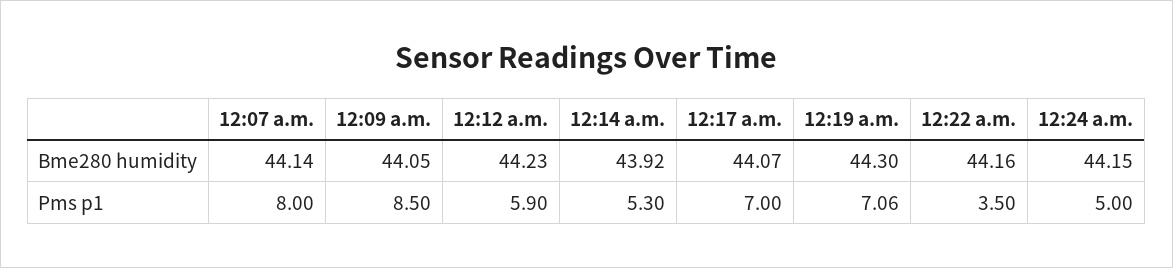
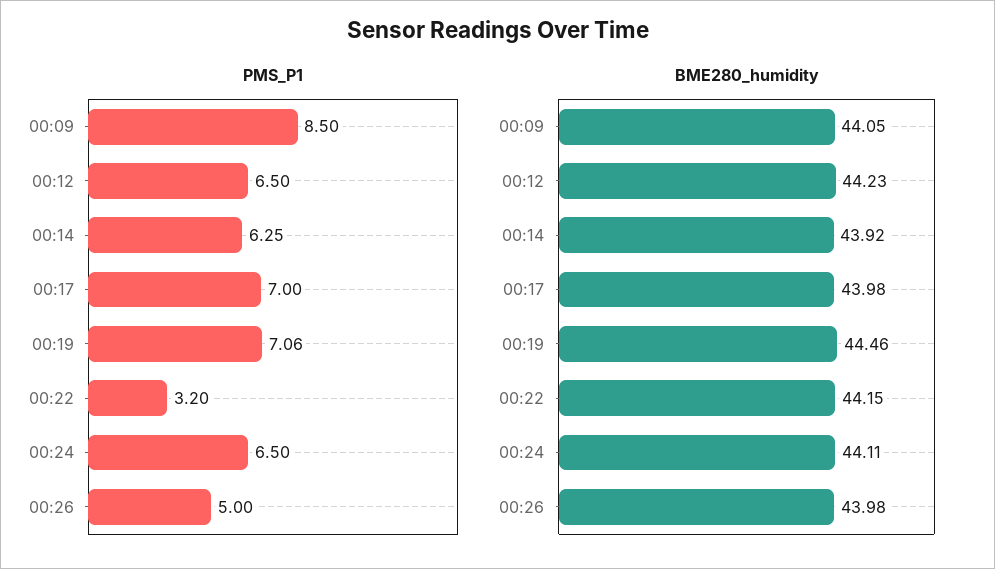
Bme280 humidity, 12:07 a.m.: 44.14 -> none
Bme280 humidity, 12:17 a.m.: 44.07 -> 43.98
Bme280 humidity, 12:19 a.m.: 44.3 -> 44.46
Bme280 humidity, 12:22 a.m.: 44.16 -> 44.15
Bme280 humidity, 12:24 a.m.: 44.15 -> 44.11
Pms p1, 12:07 a.m.: 8 -> none
Pms p1, 12:12 a.m.: 5.9 -> 6.5
Pms p1, 12:14 a.m.: 5.3 -> 6.25
Pms p1, 12:22 a.m.: 3.5 -> 3.2
Pms p1, 12:24 a.m.: 5 -> 6.5
Pms p1, 00:26: none -> 5
Bme280 humidity, 00:26: none -> 43.98

